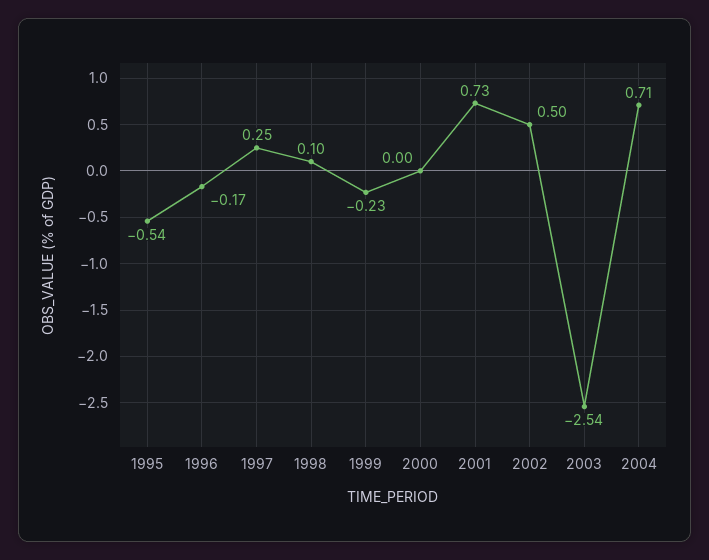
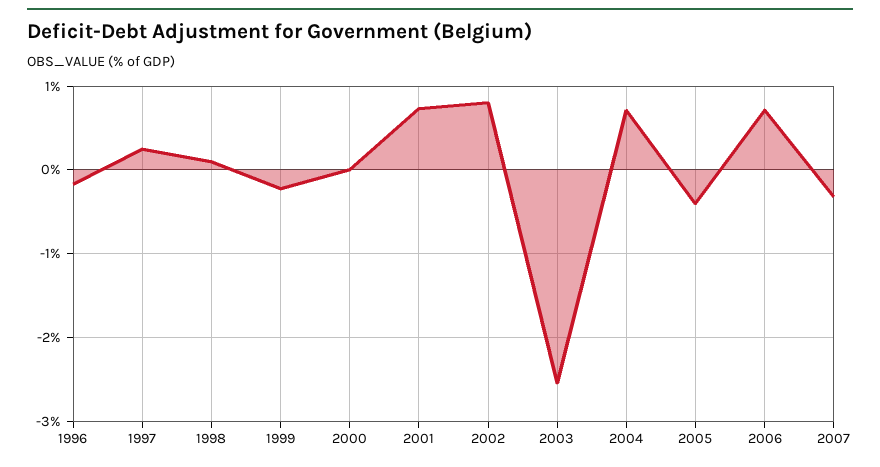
1995: -0.54 -> none
2002: 0.5 -> 0.8
2005: none -> -0.4
2006: none -> 0.7
2007: none -> -0.3

